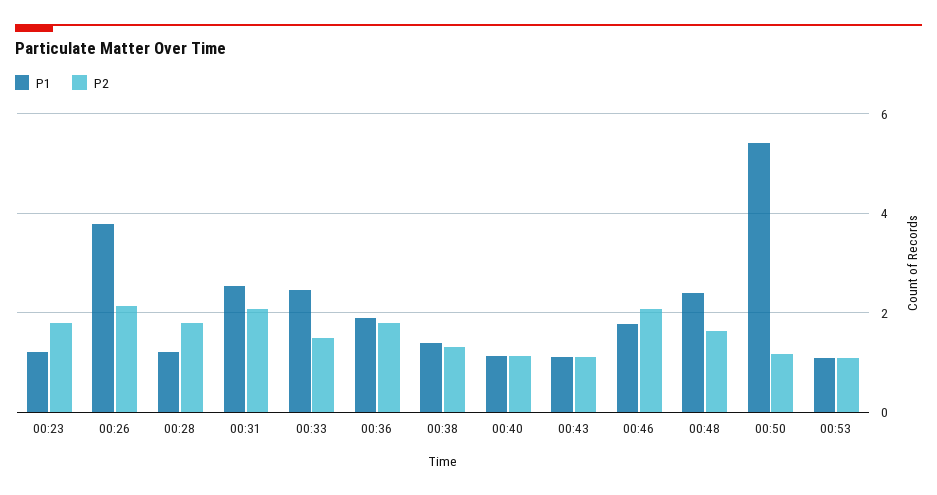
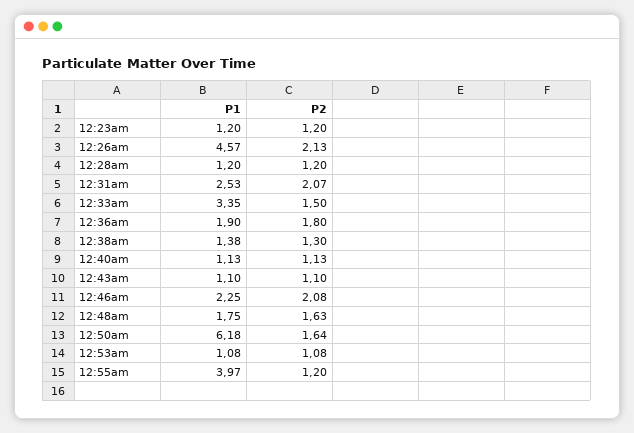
P2, 00:23: 1.8 -> 1.2
P1, 00:26: 3.8 -> 4.57
P2, 00:28: 1.8 -> 1.2
P1, 00:33: 2.4 -> 3.35
P1, 00:46: 1.8 -> 2.25
P1, 00:48: 2.4 -> 1.75
P1, 00:50: 5.4 -> 6.18
P2, 00:50: 1.2 -> 1.64
P1, 12:55am: none -> 3.97
P2, 12:55am: none -> 1.2

